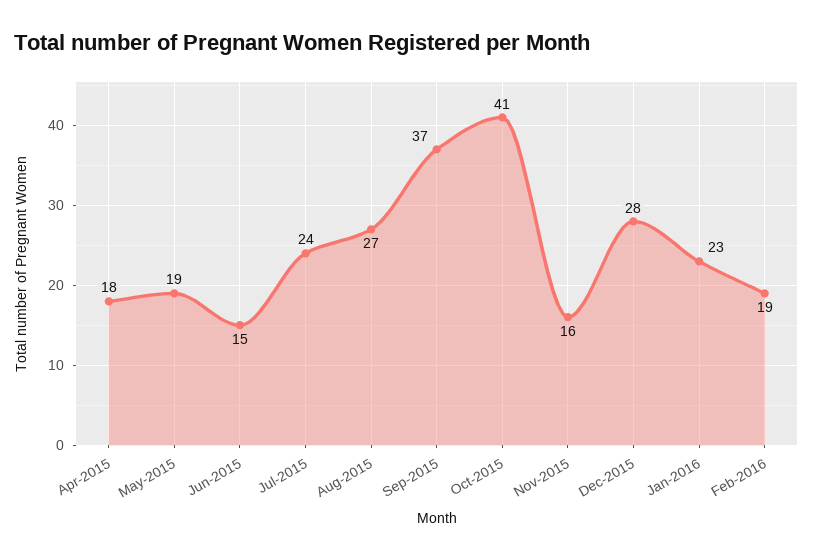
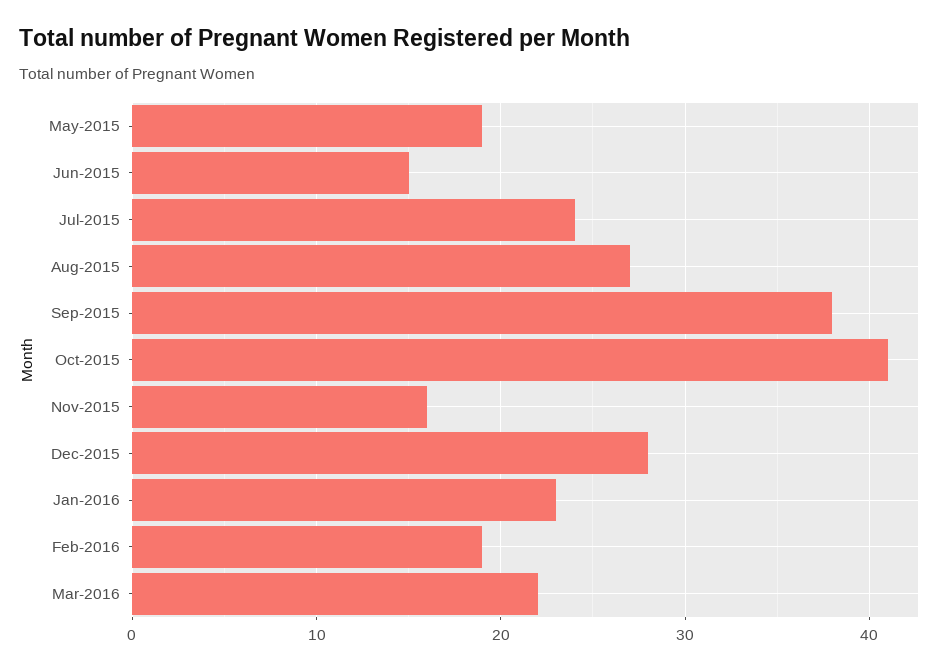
Apr-2015: 18 -> none
Sep-2015: 37 -> 38
Mar-2016: none -> 22

